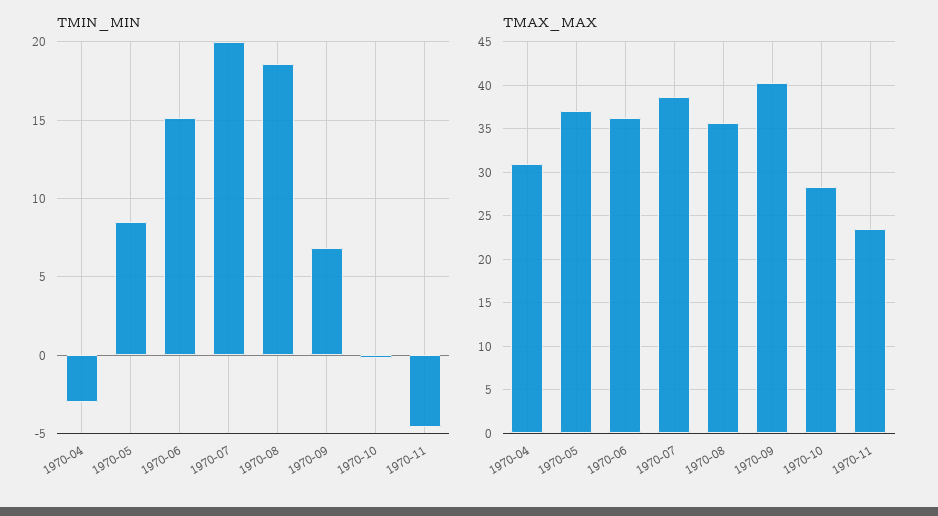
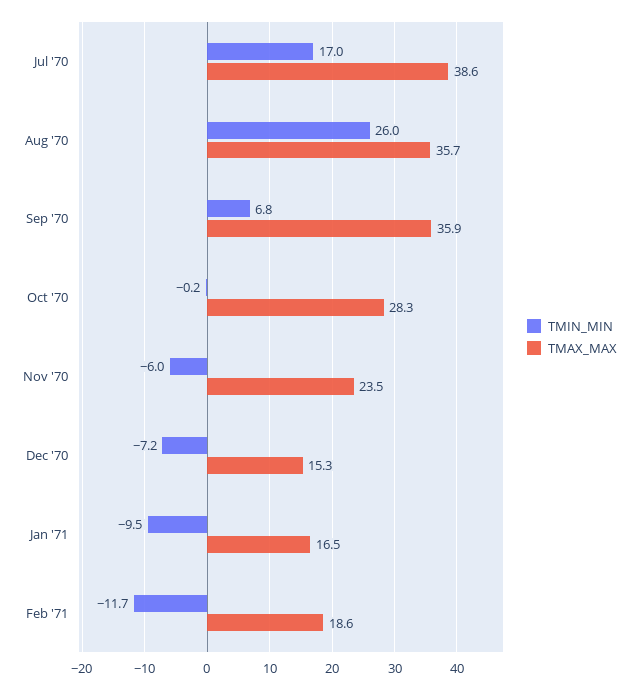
TMIN_MIN, 1970-04: -3 -> none
TMIN_MIN, 1970-05: 8.5 -> none
TMIN_MIN, 1970-06: 15 -> none
TMIN_MIN, 1970-07: 20 -> 17
TMIN_MIN, 1970-08: 18.5 -> 26
TMIN_MIN, 1970-11: -4.5 -> -6
TMAX_MAX, 1970-04: 31 -> none
TMAX_MAX, 1970-05: 37 -> none
TMAX_MAX, 1970-06: 36 -> none
TMAX_MAX, 1970-09: 40 -> 35.9
TMIN_MIN, Dec '70: none -> -7.2
TMAX_MAX, Dec '70: none -> 15.3
TMIN_MIN, Jan '71: none -> -9.5
TMAX_MAX, Jan '71: none -> 16.5
TMIN_MIN, Feb '71: none -> -11.7
TMAX_MAX, Feb '71: none -> 18.6

